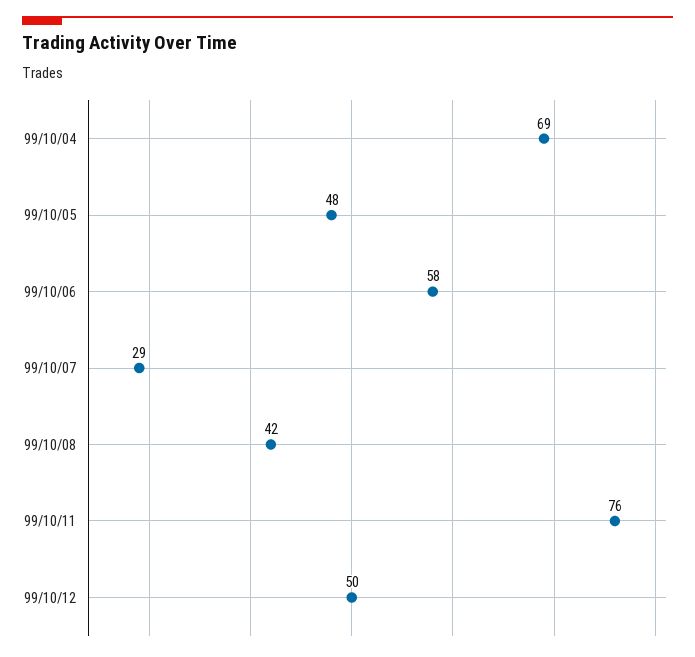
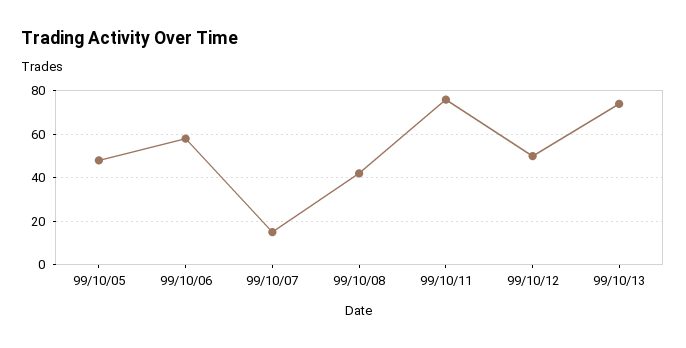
99/10/04: 69 -> none
99/10/07: 29 -> 15
99/10/13: none -> 75

